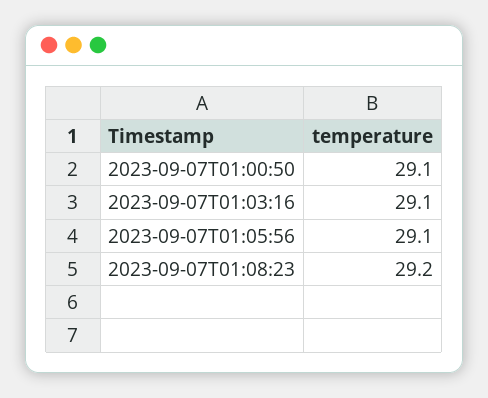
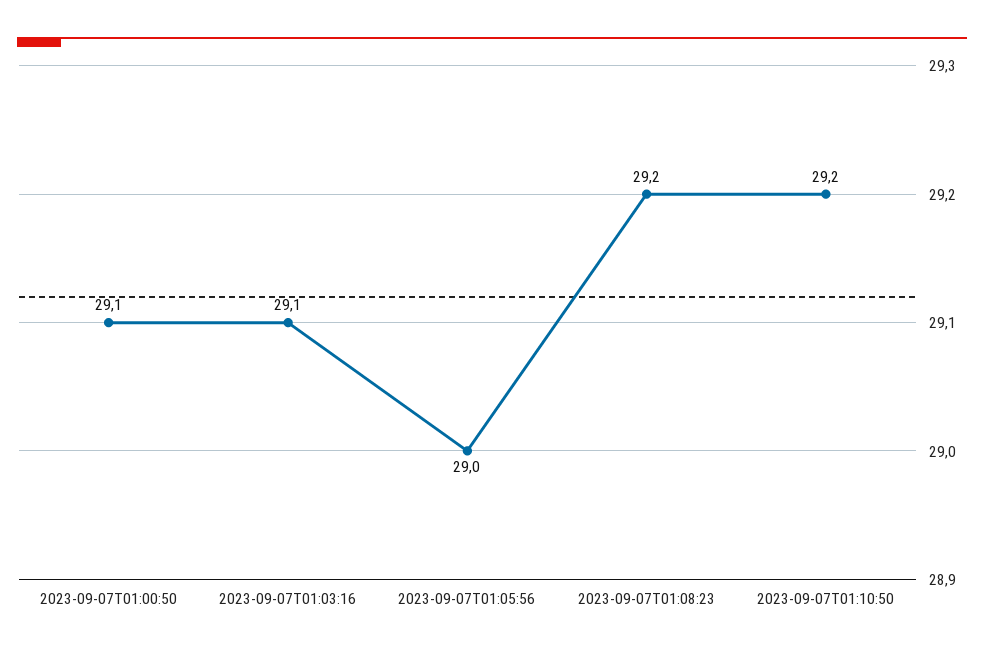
2023-09-07T01:05:56: 29.1 -> 29
2023-09-07T01:10:50: none -> 29.2

